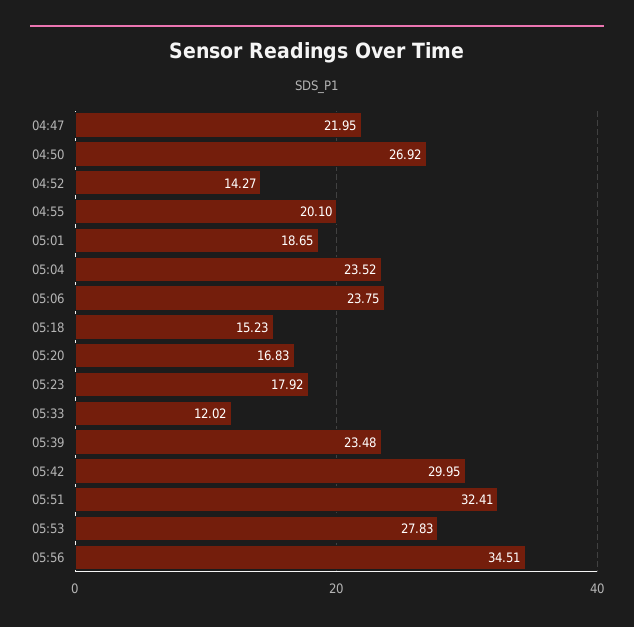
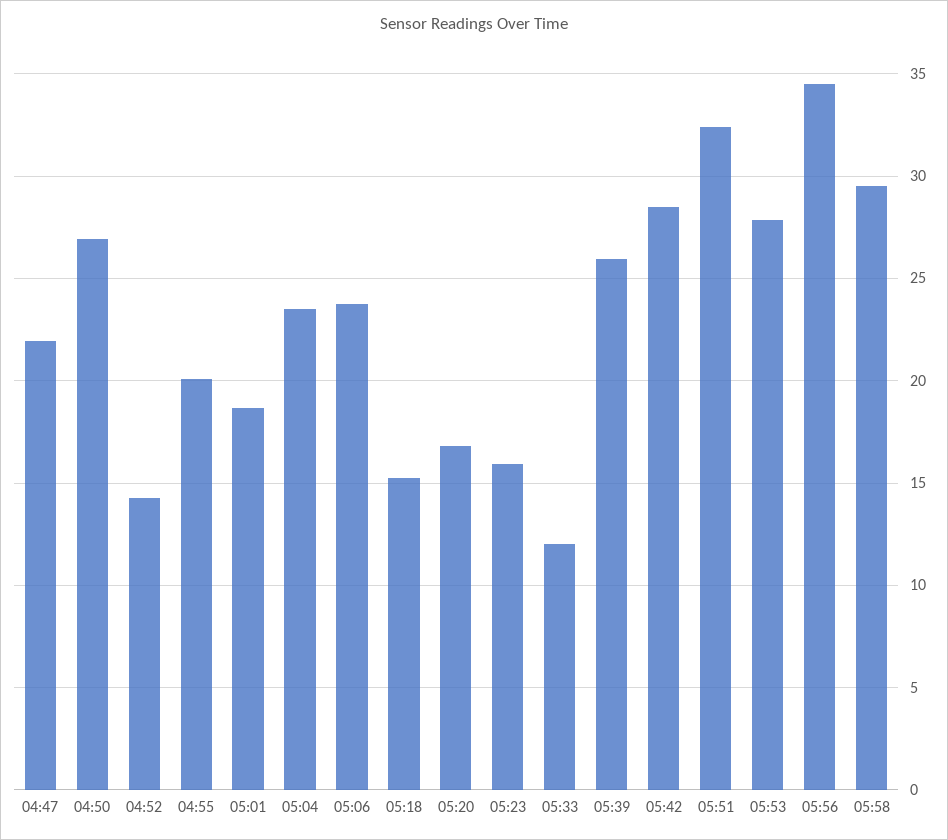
05:23: 17.92 -> 16
05:39: 23.48 -> 26
05:42: 29.95 -> 28.5
05:58: none -> 29.5

